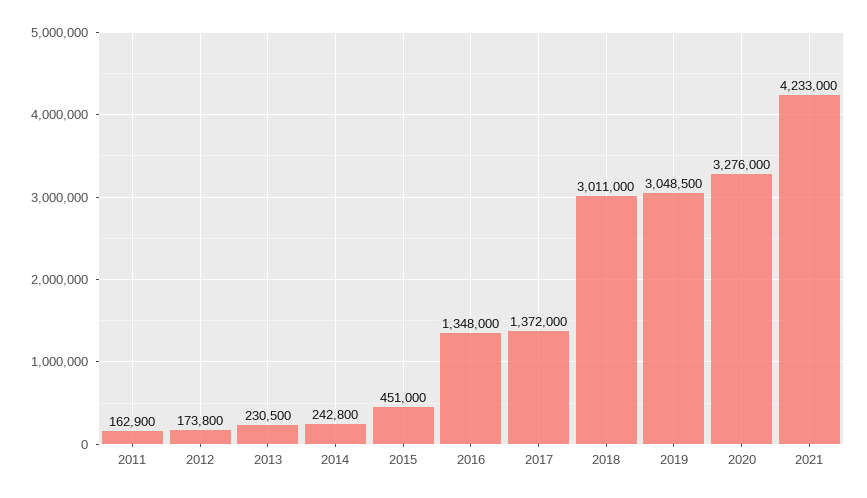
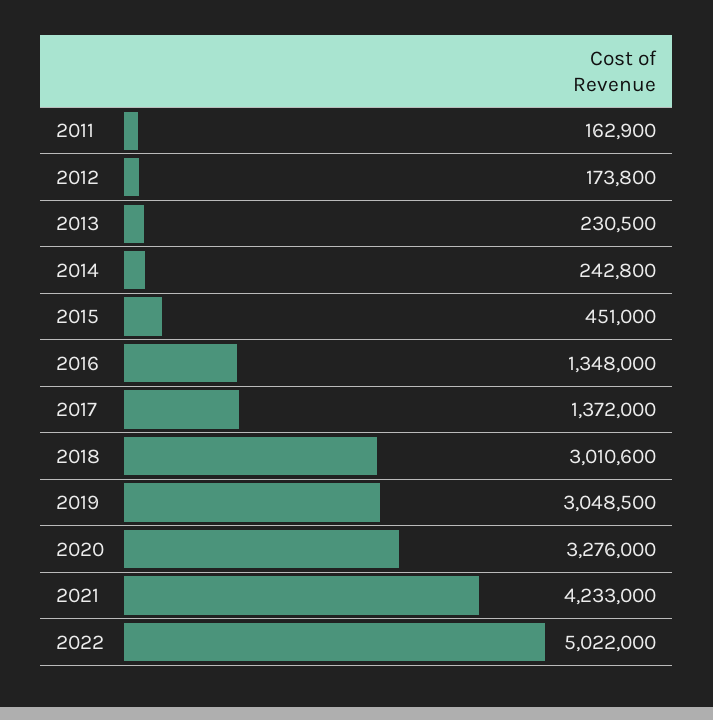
2018: 3011000 -> 3010600
2022: none -> 5022000

